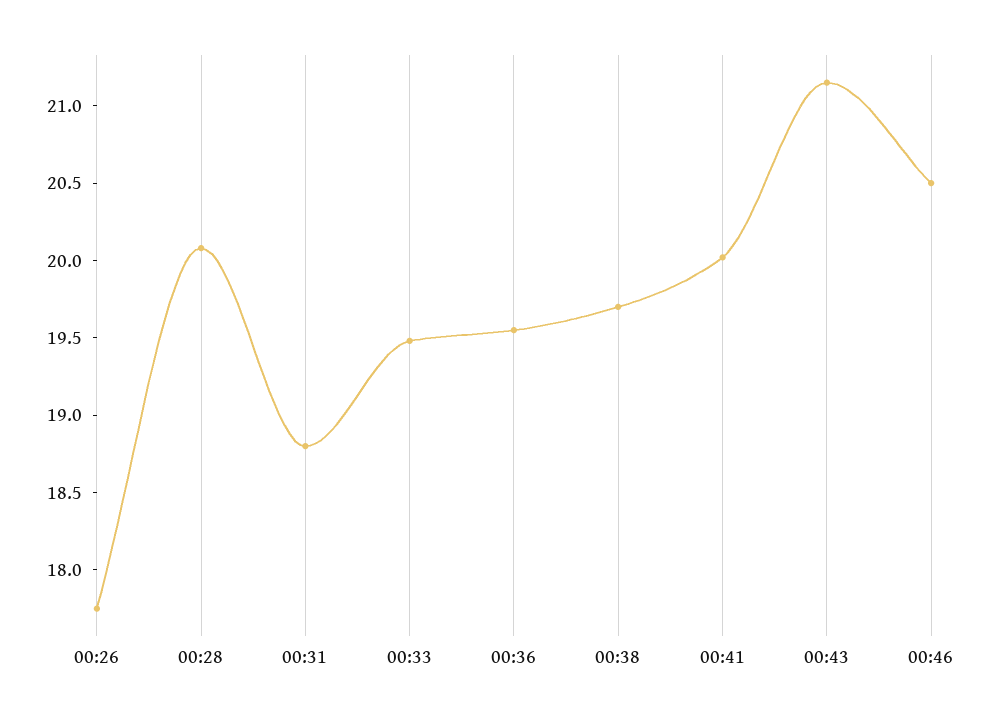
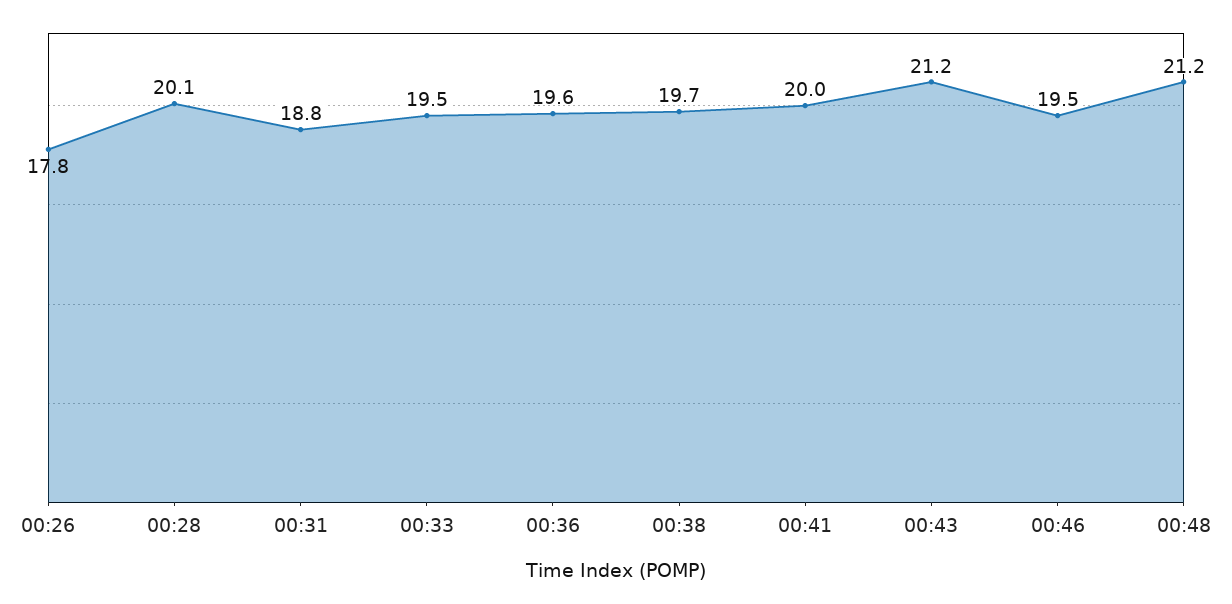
00:46: 20.5 -> 19.5
00:48: none -> 21.2

